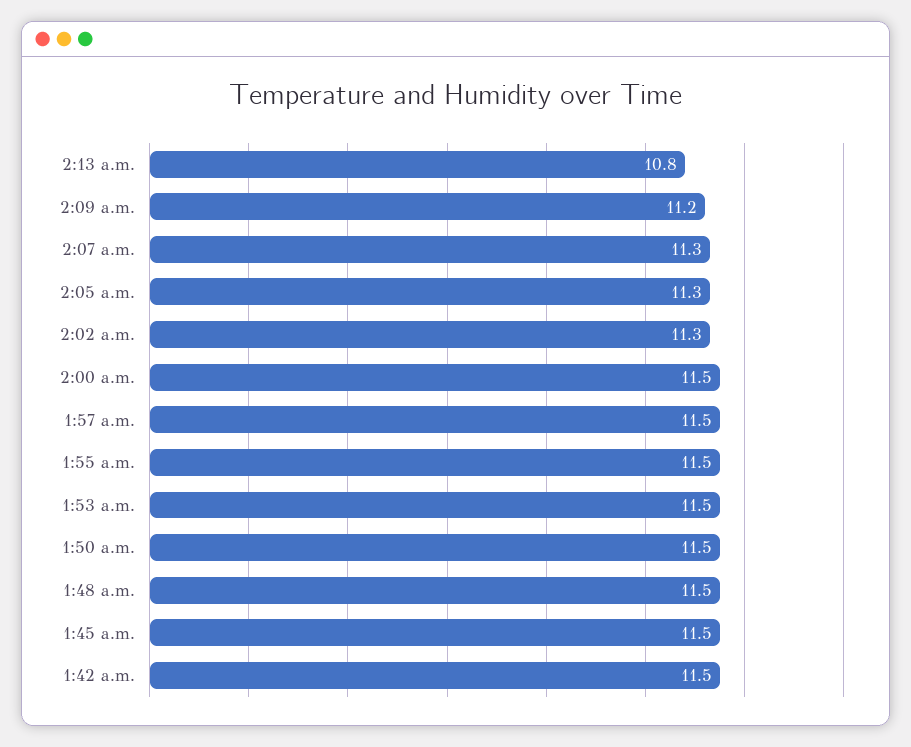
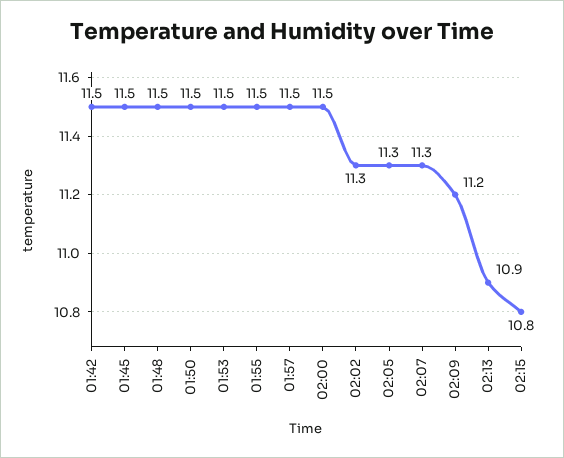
2:13 a.m.: 10.8 -> 10.9
02:15: none -> 10.8

